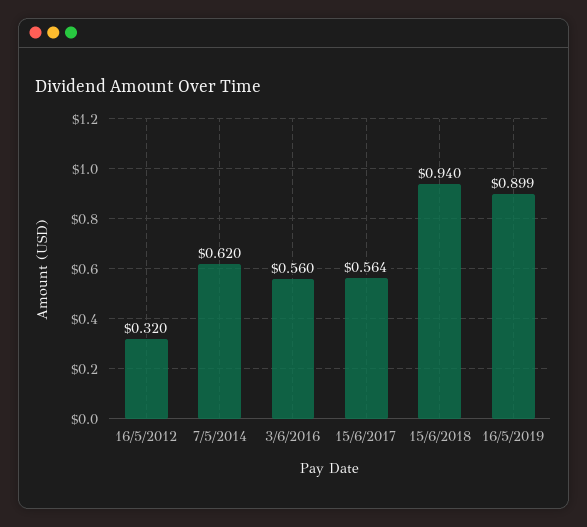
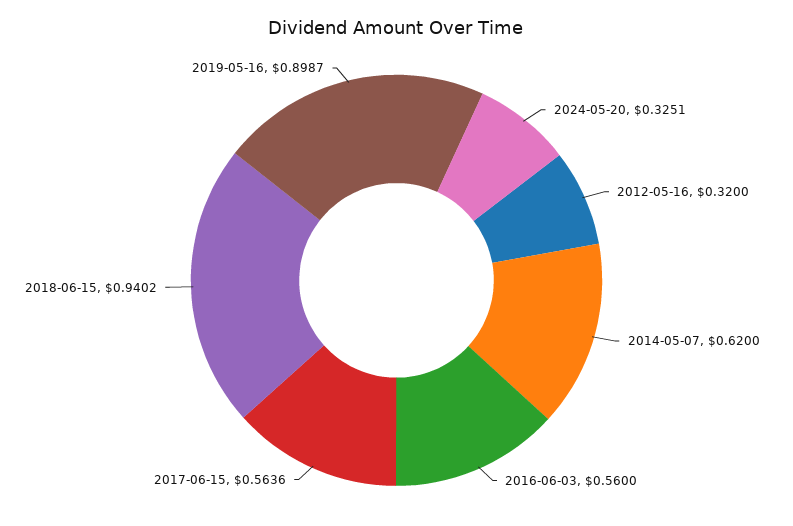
2024-05-20: none -> 0.3251

